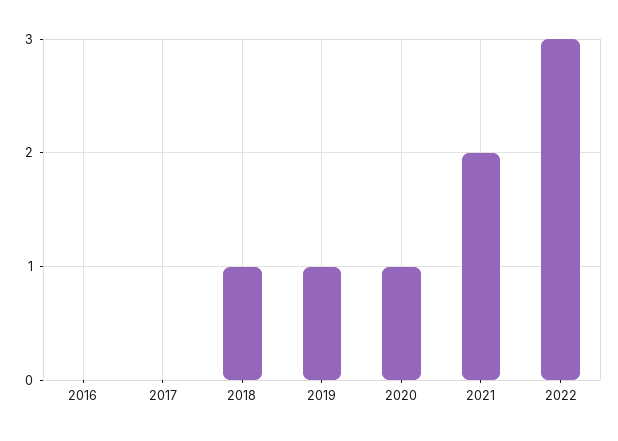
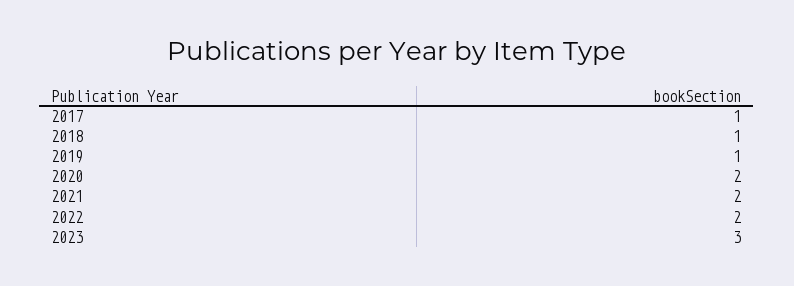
2016: 0 -> none
2017: 0 -> 1
2020: 1 -> 2
2022: 3 -> 2
2023: none -> 3

